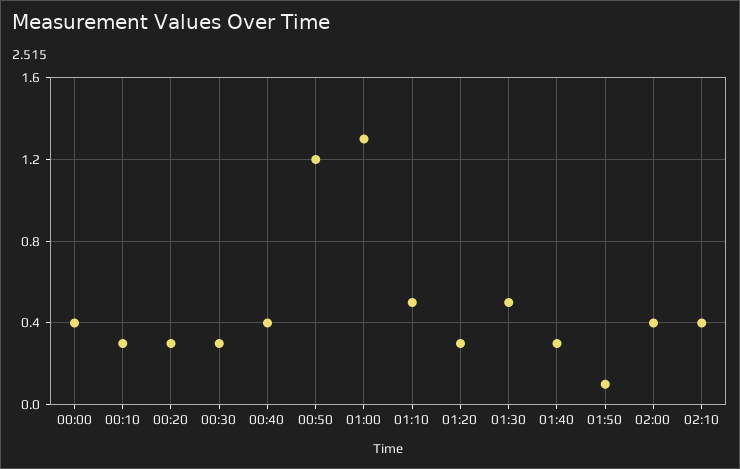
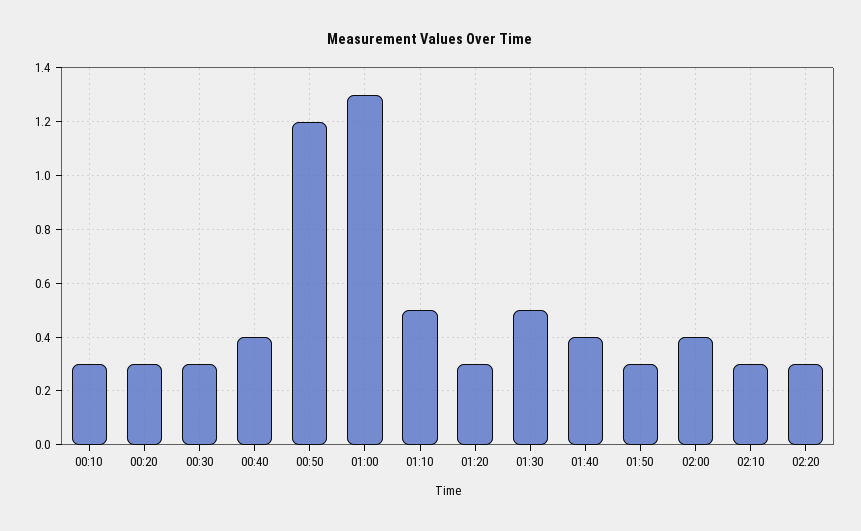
00:00: 0.4 -> none
01:40: 0.3 -> 0.4
01:50: 0.1 -> 0.3
02:10: 0.4 -> 0.3
02:20: none -> 0.3

